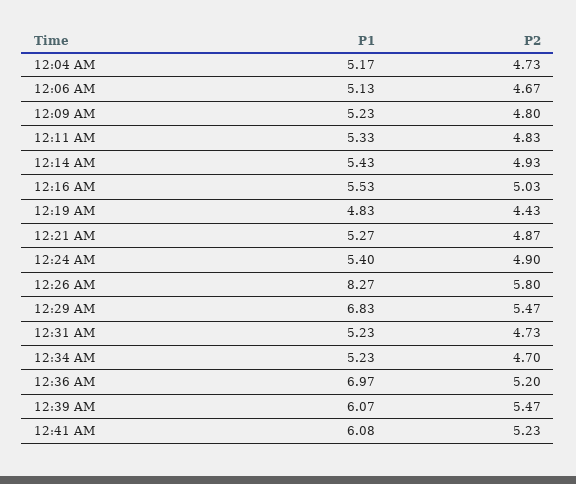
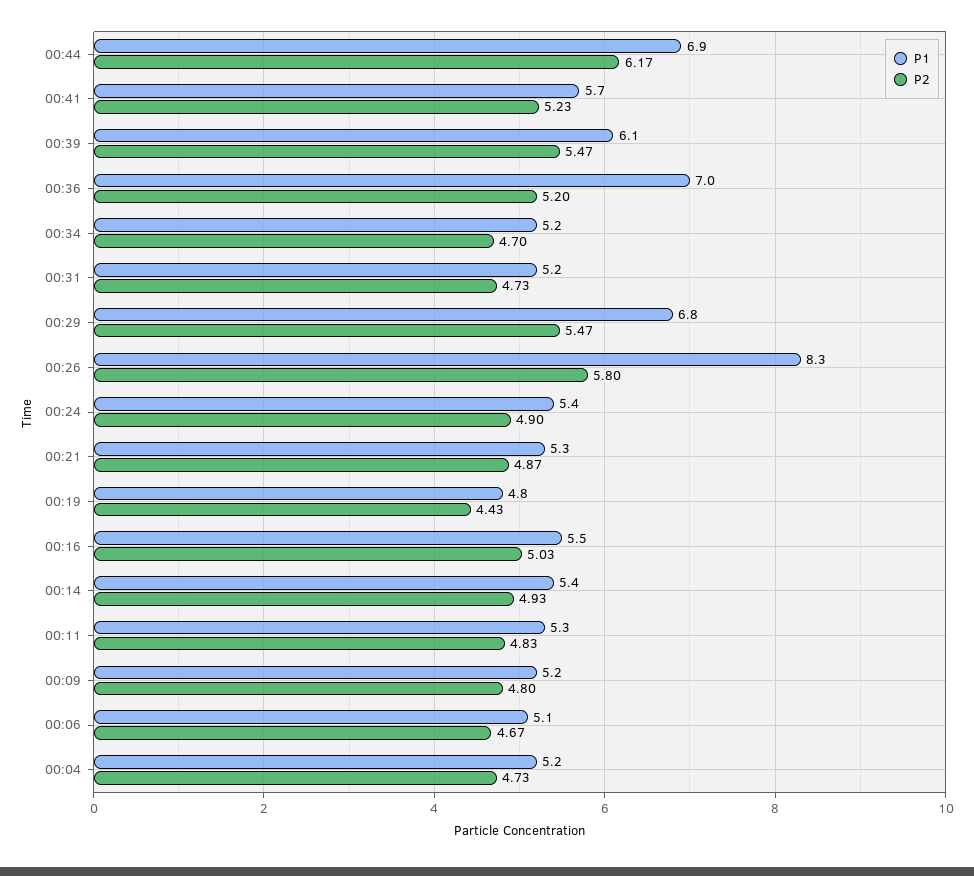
P1, 12:41 AM: 6.08 -> 5.7
P1, 00:44: none -> 6.9
P2, 00:44: none -> 6.17

